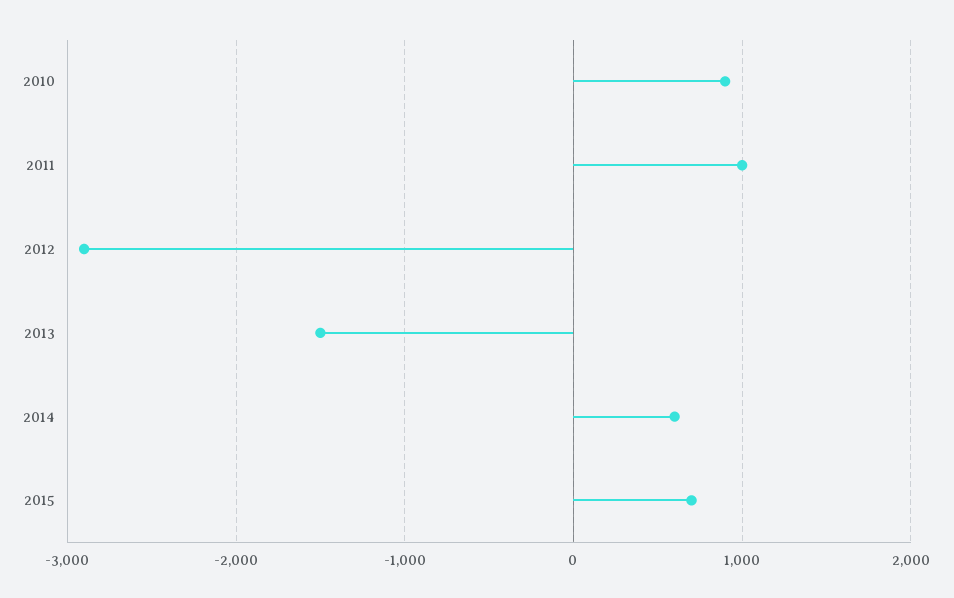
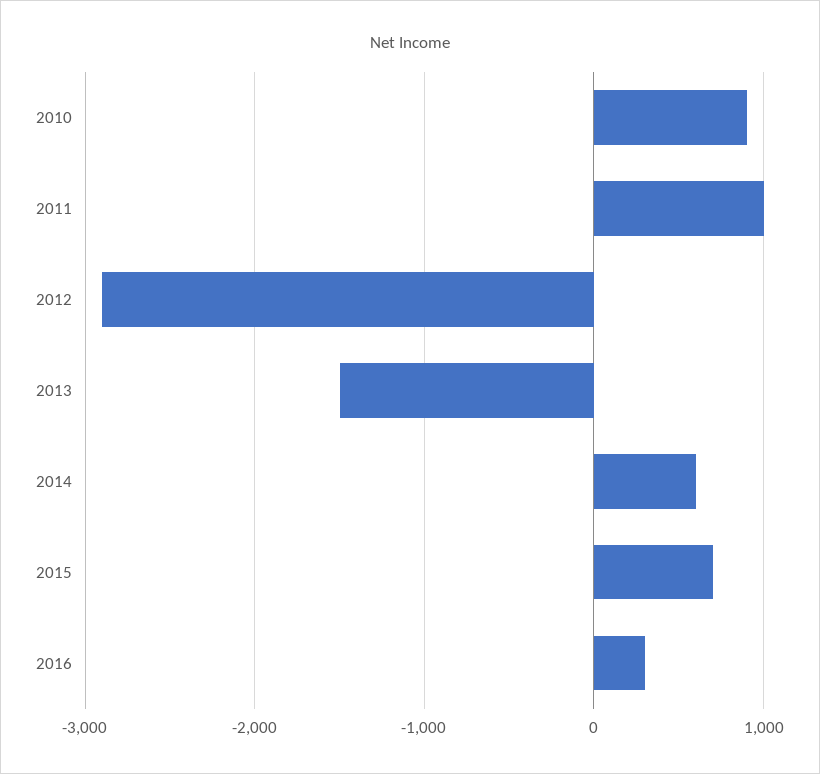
2016: none -> 300

